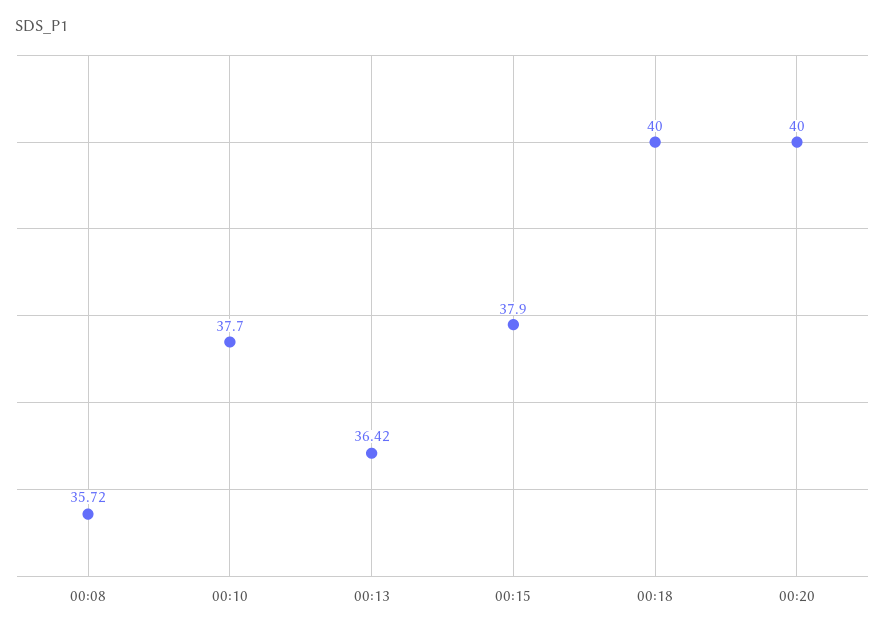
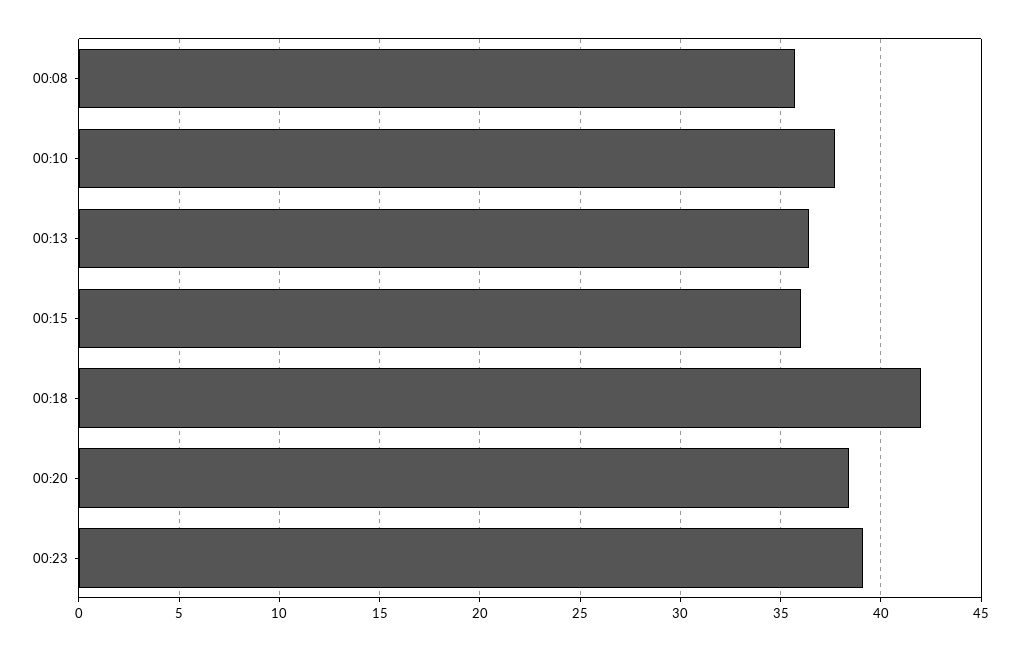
00:15: 37.9 -> 36
00:18: 40 -> 42
00:20: 40 -> 38.5
00:23: none -> 39

